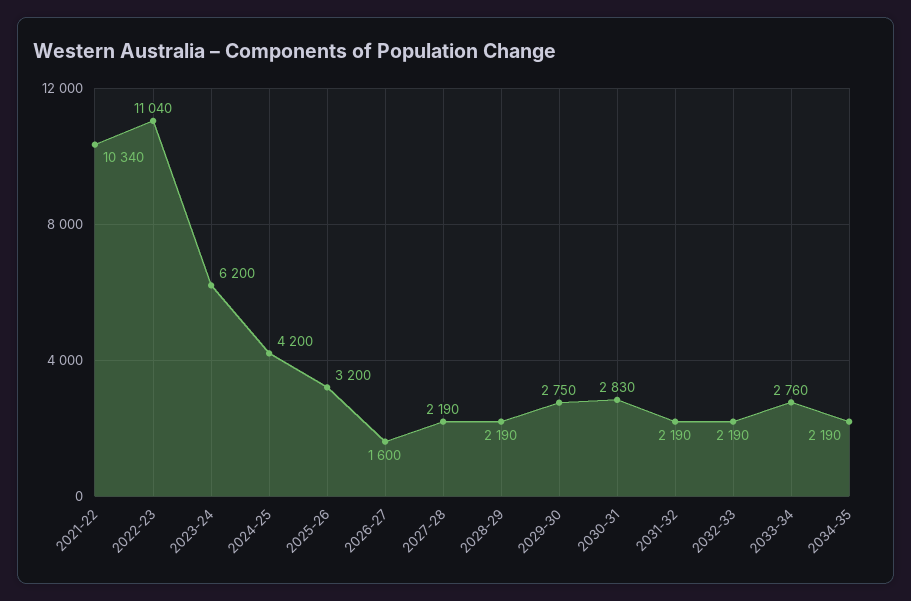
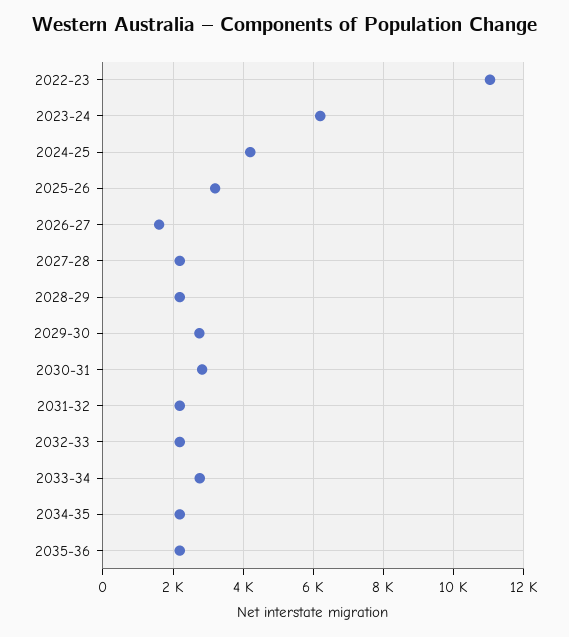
2021-22: 10340 -> none
2035-36: none -> 2200

